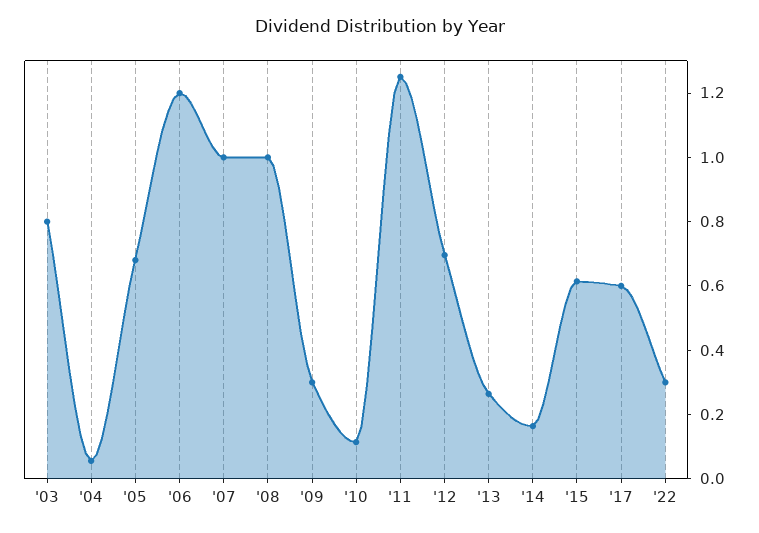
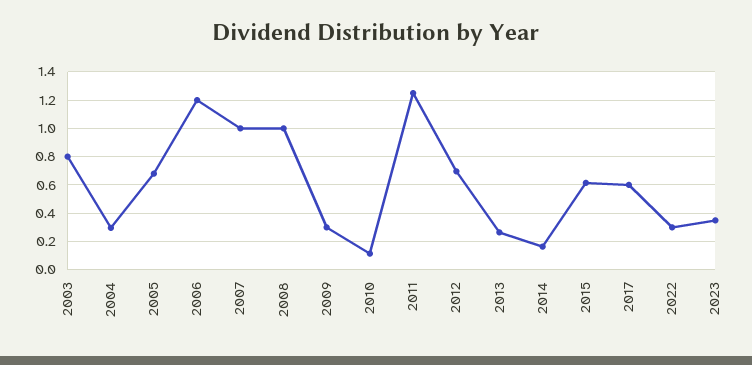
'04: 0.05 -> 0.3
2023: none -> 0.35

